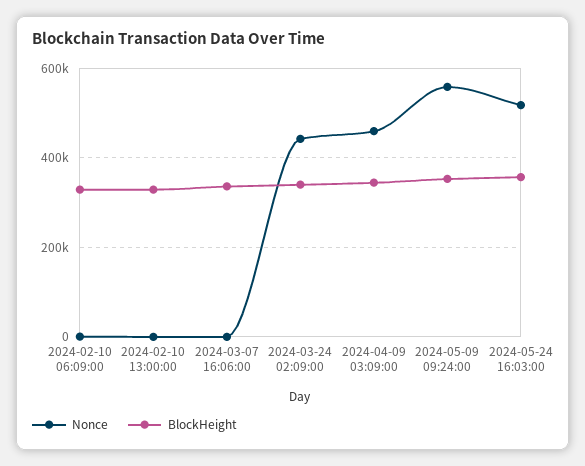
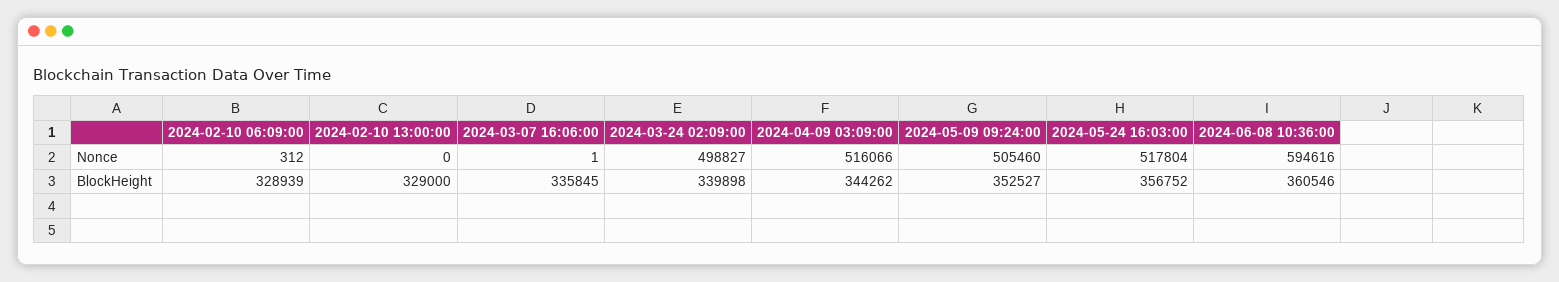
Nonce, 2024-03-24 02:09:00: 440000 -> 498827
Nonce, 2024-04-09 03:09:00: 460000 -> 516066
Nonce, 2024-05-09 09:24:00: 560000 -> 505460
Nonce, 2024-06-08 10:36:00: none -> 594616
BlockHeight, 2024-06-08 10:36:00: none -> 360546

